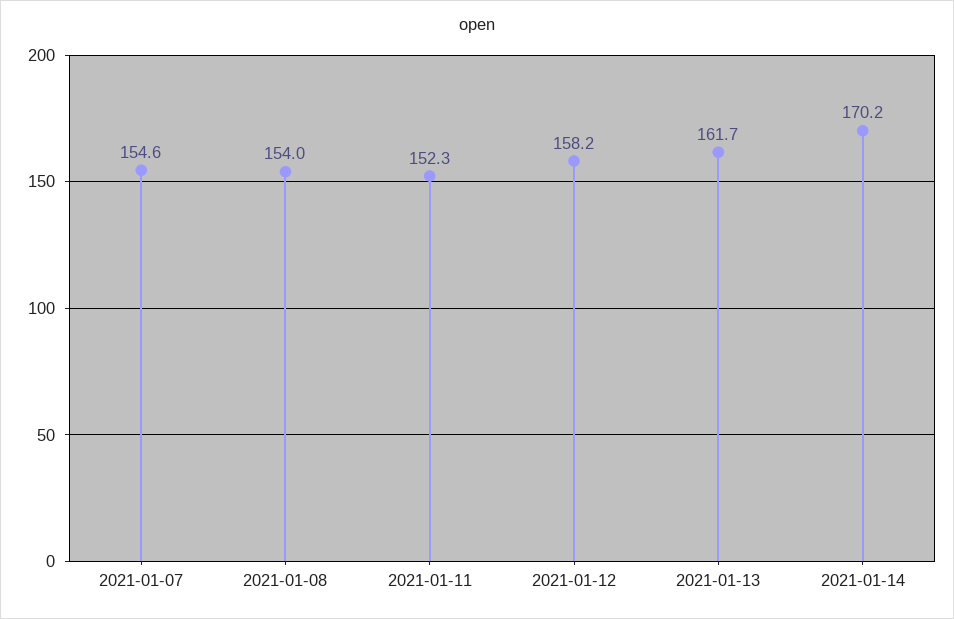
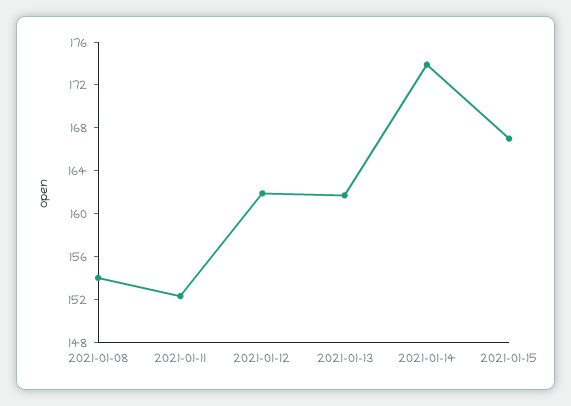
2021-01-07: 154.6 -> none
2021-01-12: 158.2 -> 162
2021-01-14: 170.2 -> 174
2021-01-15: none -> 167

